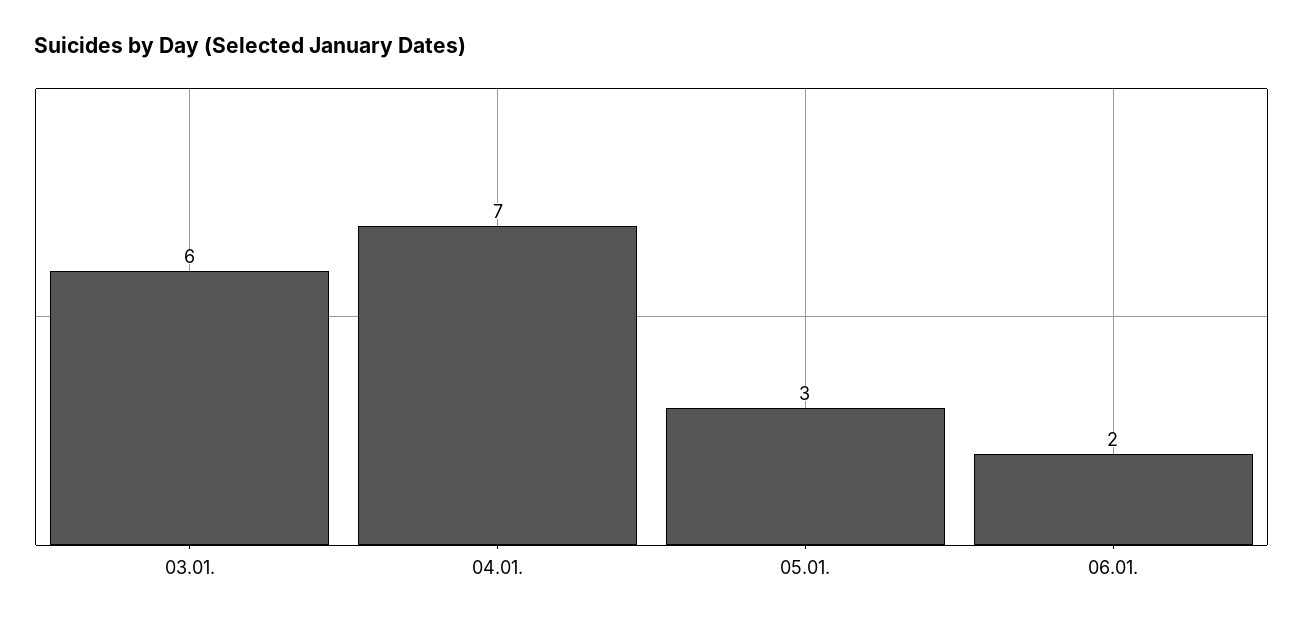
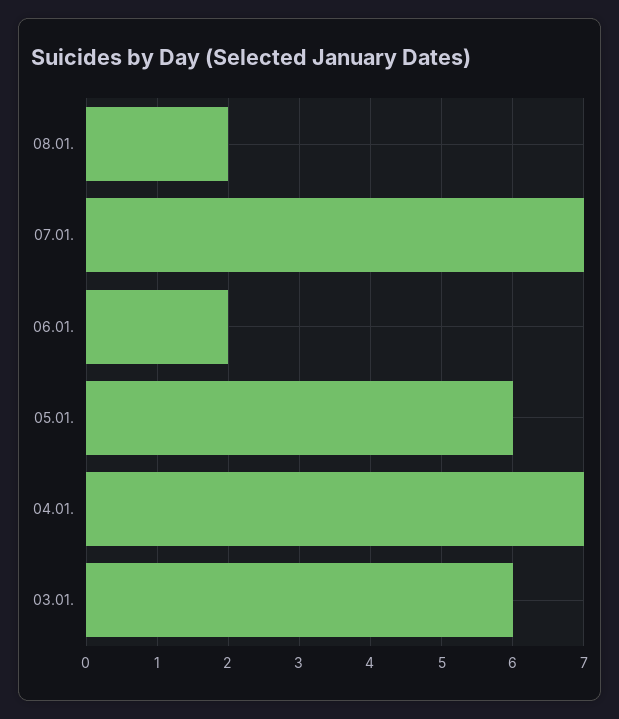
05.01.: 3 -> 6
08.01.: none -> 2
07.01.: none -> 7

